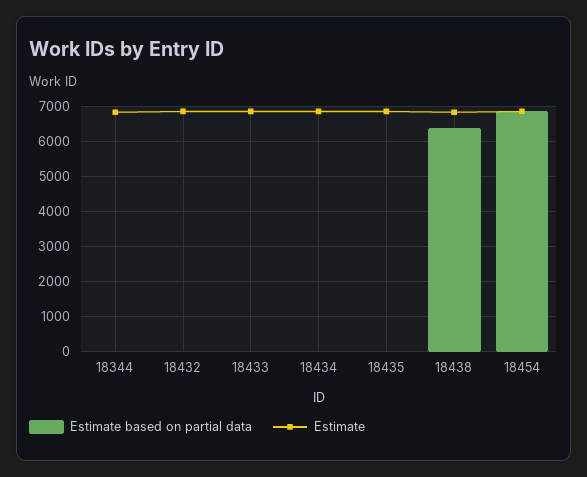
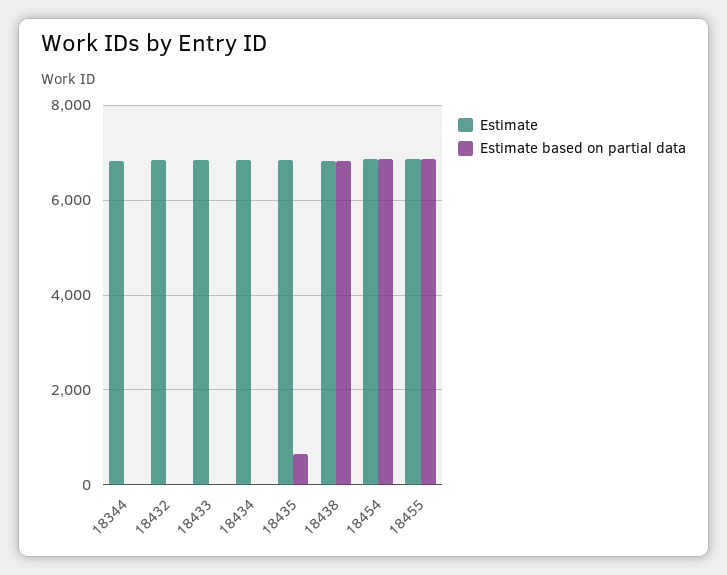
Estimate based on partial data, 18435: 0 -> 600
Estimate based on partial data, 18438: 6400 -> 6800
Estimate, 18455: none -> 6800
Estimate based on partial data, 18455: none -> 6800

